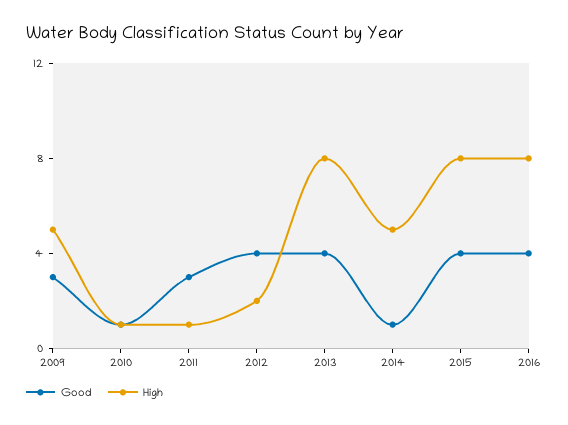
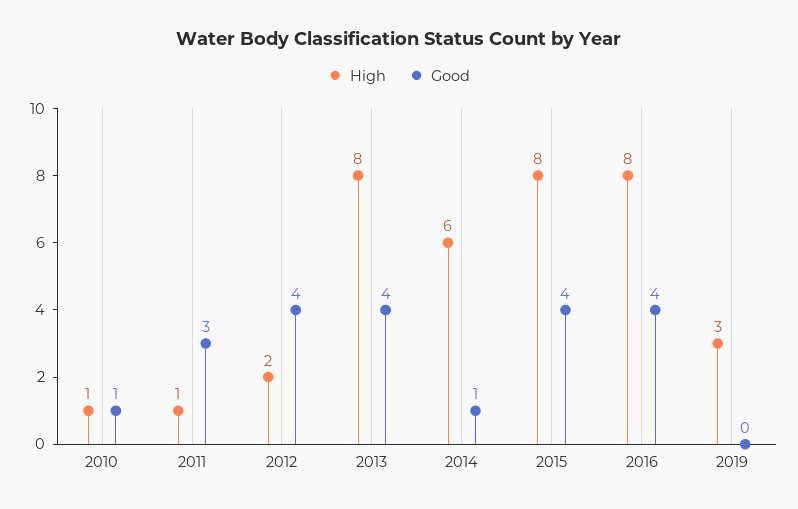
Good, 2009: 3 -> none
High, 2009: 5 -> none
High, 2014: 5 -> 6
High, 2019: none -> 3
Good, 2019: none -> 0

